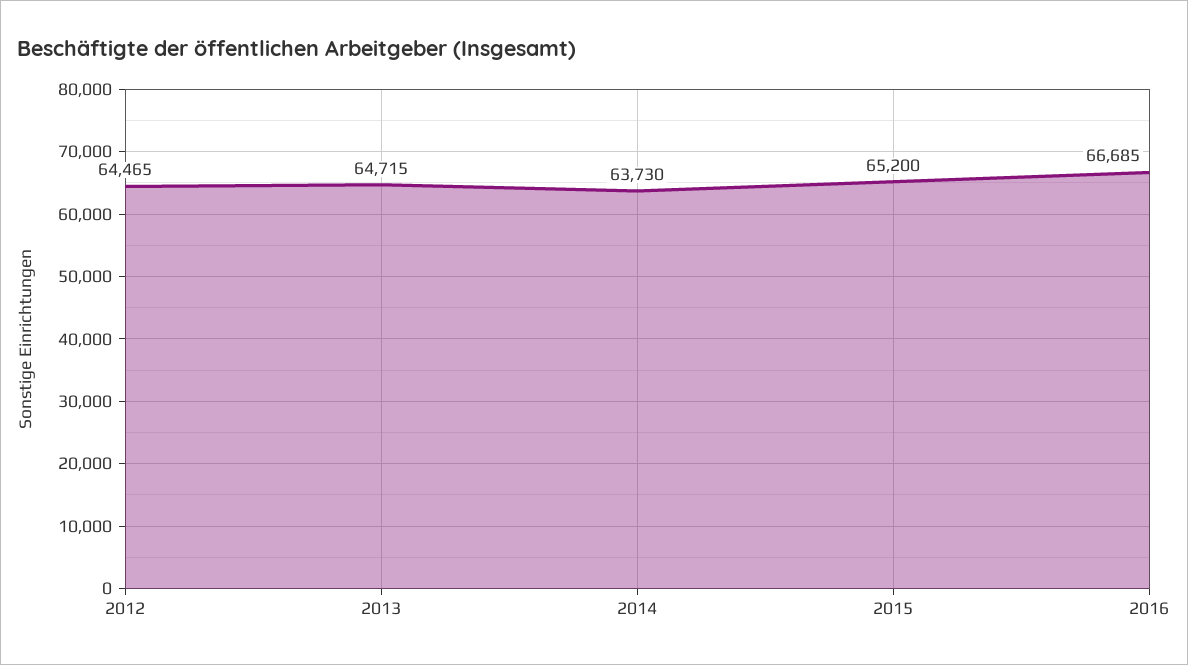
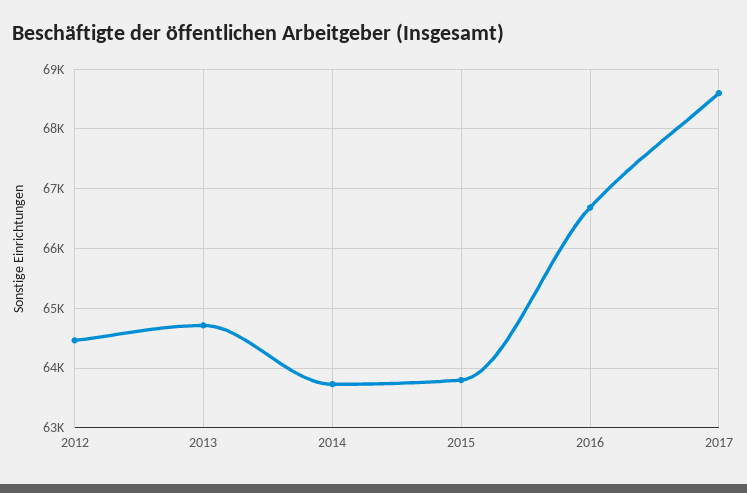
2015: 65200 -> 63800
2017: none -> 68600

